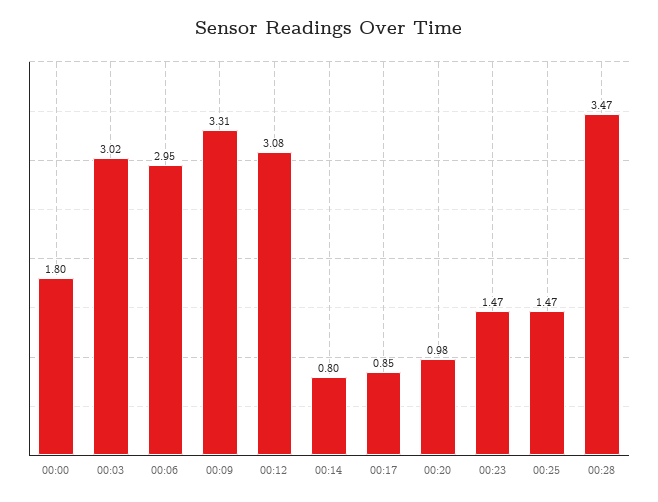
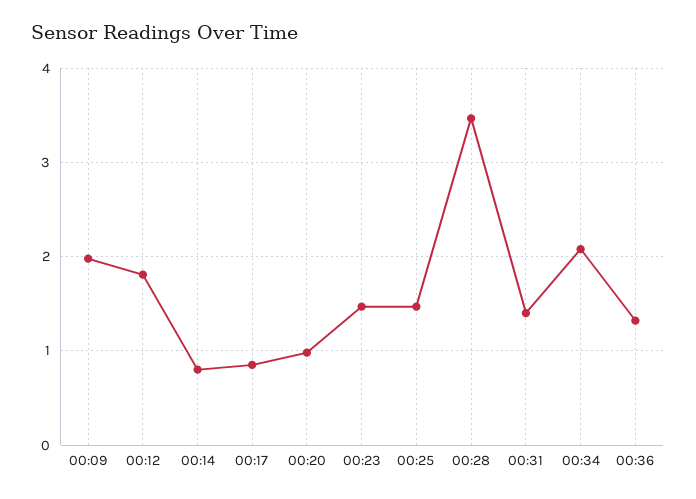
00:00: 1.8 -> none
00:03: 3.02 -> none
00:06: 2.95 -> none
00:09: 3.31 -> 2
00:12: 3.08 -> 1.8
00:31: none -> 1.4
00:34: none -> 2.1
00:36: none -> 1.3

